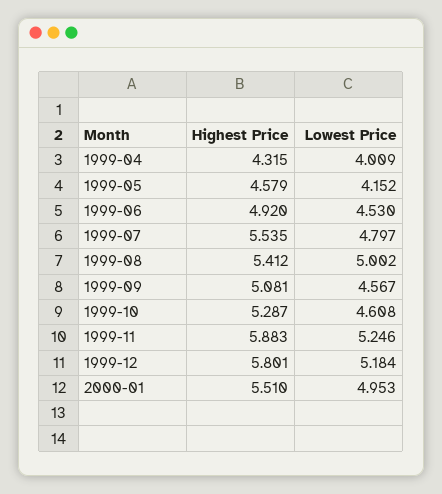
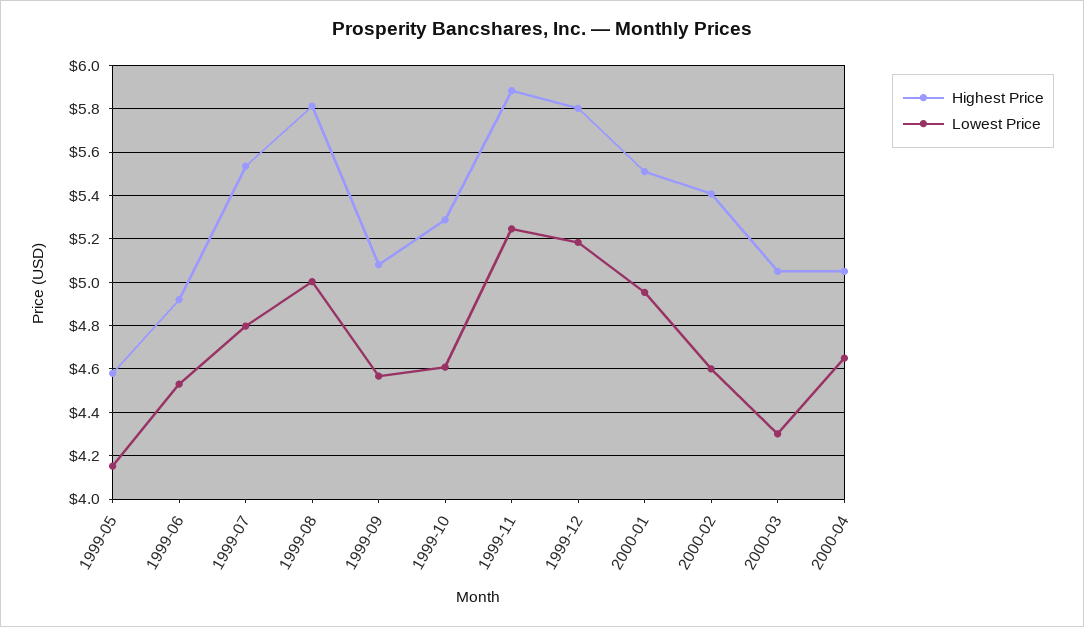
Highest Price, 1999-04: 4.315 -> none
Lowest Price, 1999-04: 4.009 -> none
Highest Price, 1999-08: 5.412 -> 5.8
Highest Price, 2000-02: none -> 5.4
Lowest Price, 2000-02: none -> 4.6
Highest Price, 2000-03: none -> 5.05
Lowest Price, 2000-03: none -> 4.3
Highest Price, 2000-04: none -> 5.05
Lowest Price, 2000-04: none -> 4.65

